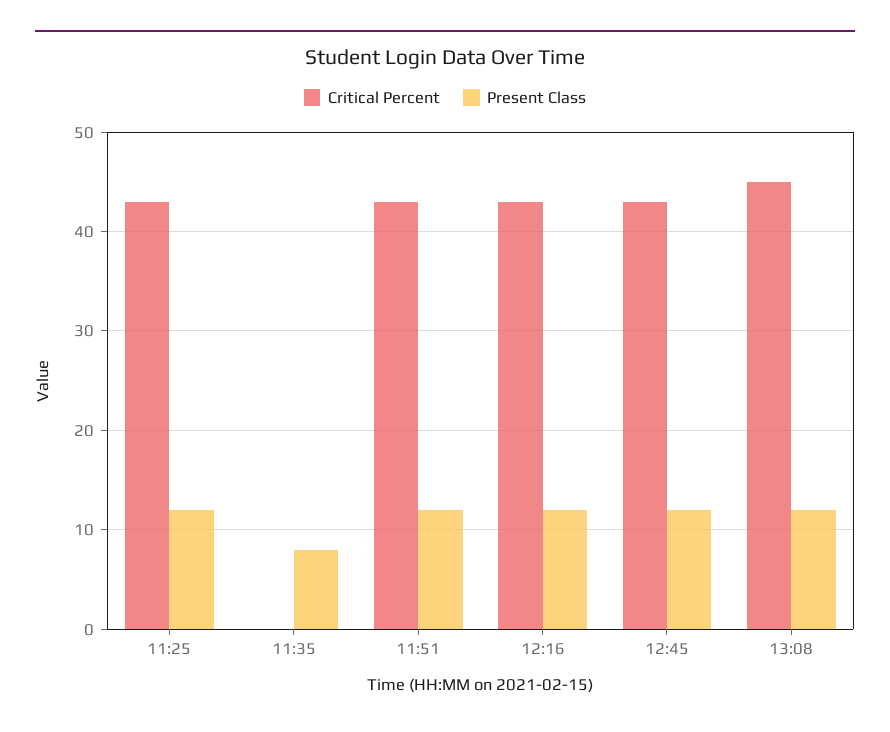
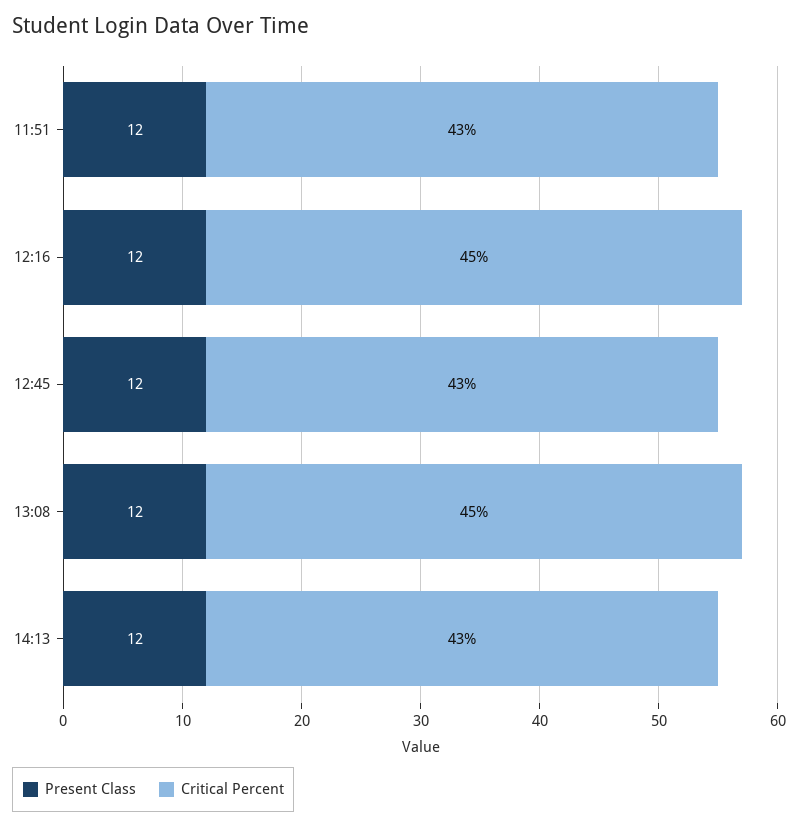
Critical Percent, 11:25: 43 -> none
Present Class, 11:25: 12 -> none
Critical Percent, 11:35: 0 -> none
Present Class, 11:35: 8 -> none
Critical Percent, 12:16: 43 -> 45
Present Class, 14:13: none -> 12
Critical Percent, 14:13: none -> 43

